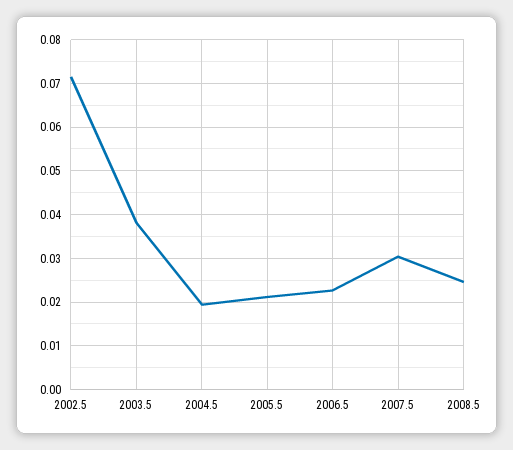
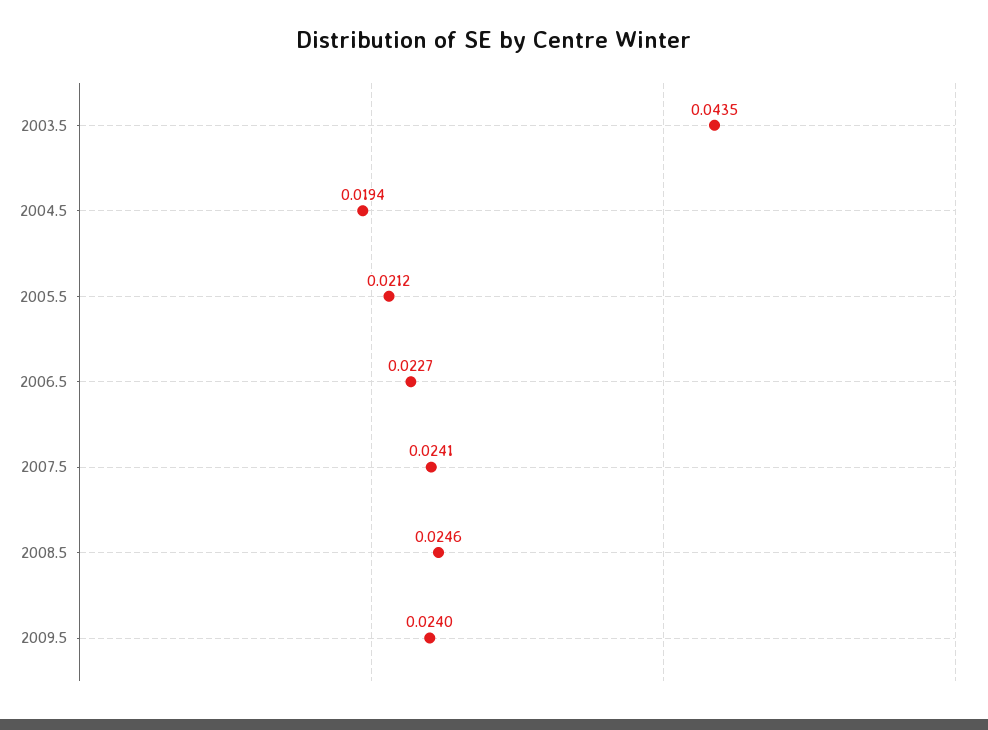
2002.5: 0.072 -> none
2003.5: 0.038 -> 0.0435
2007.5: 0.03 -> 0.0241
2009.5: none -> 0.024

